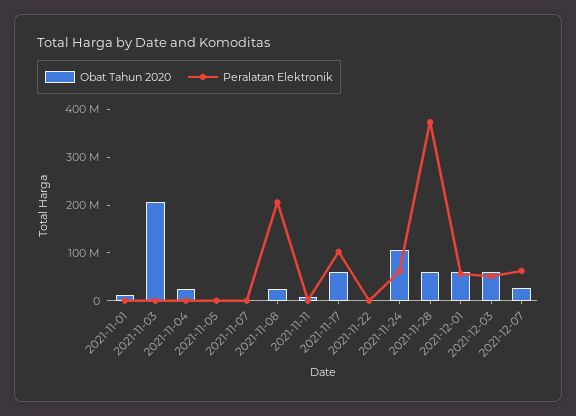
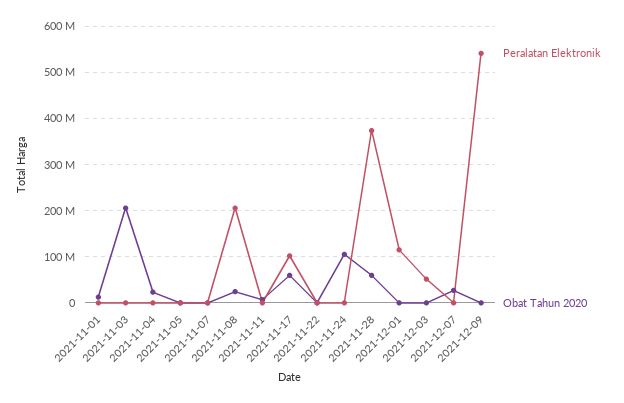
Peralatan Elektronik, 2021-11-24: 60000000 -> 0
Obat Tahun 2020, 2021-12-01: 60000000 -> 0
Peralatan Elektronik, 2021-12-01: 60000000 -> 120000000
Obat Tahun 2020, 2021-12-03: 60000000 -> 0
Peralatan Elektronik, 2021-12-07: 60000000 -> 0
Peralatan Elektronik, 2021-12-09: none -> 540000000
Obat Tahun 2020, 2021-12-09: none -> 0

